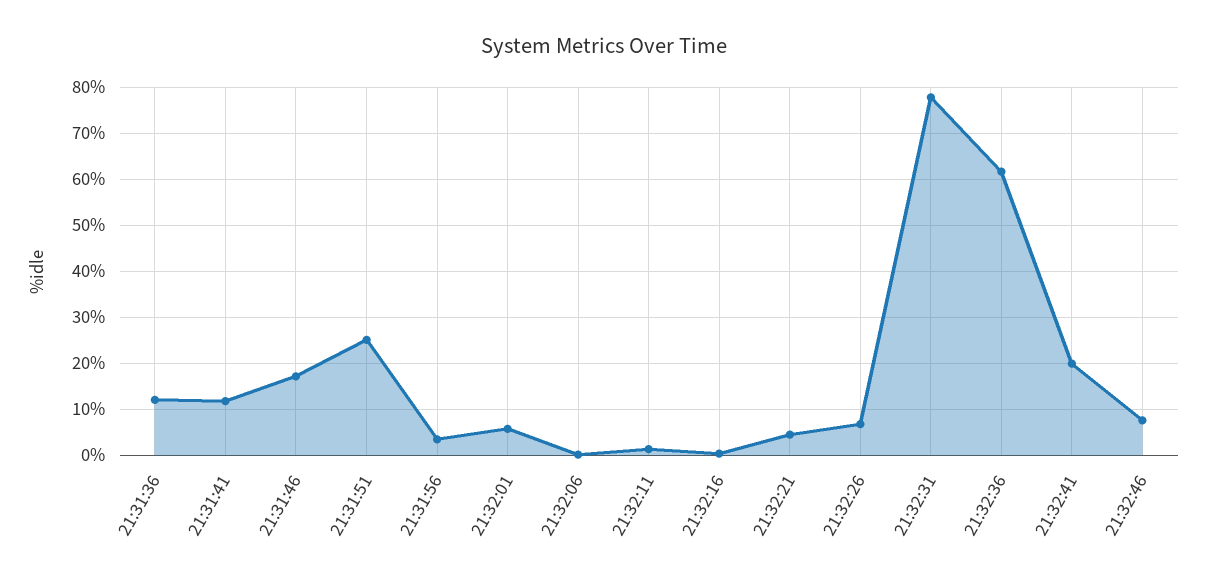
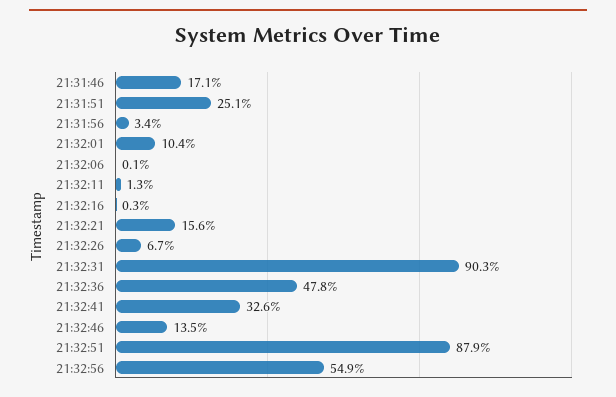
21:31:36: 12 -> none
21:31:41: 12 -> none
21:32:01: 6 -> 10.4
21:32:21: 4 -> 15.6
21:32:31: 78 -> 90.3
21:32:36: 62 -> 47.8
21:32:41: 20 -> 32.6
21:32:46: 8 -> 13.5
21:32:51: none -> 87.9
21:32:56: none -> 54.9

